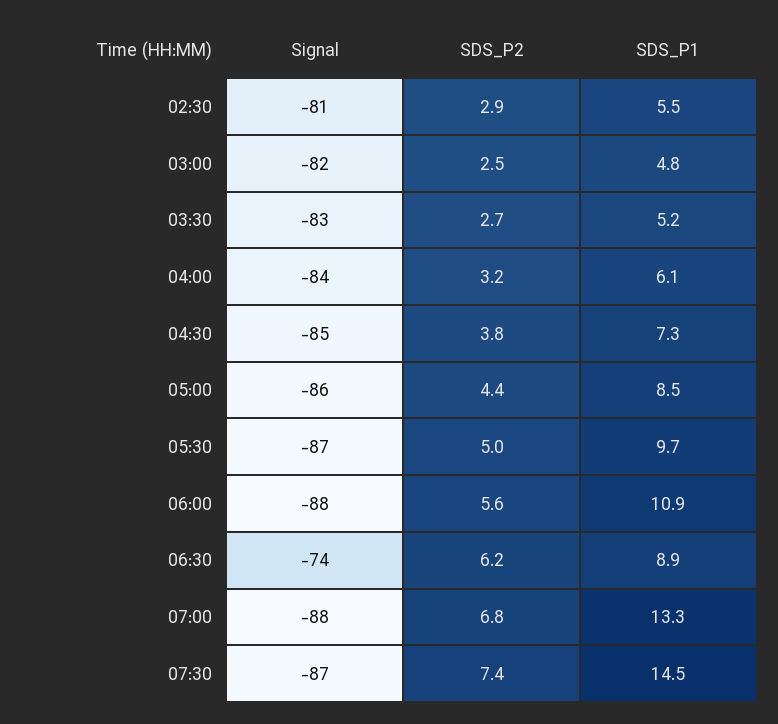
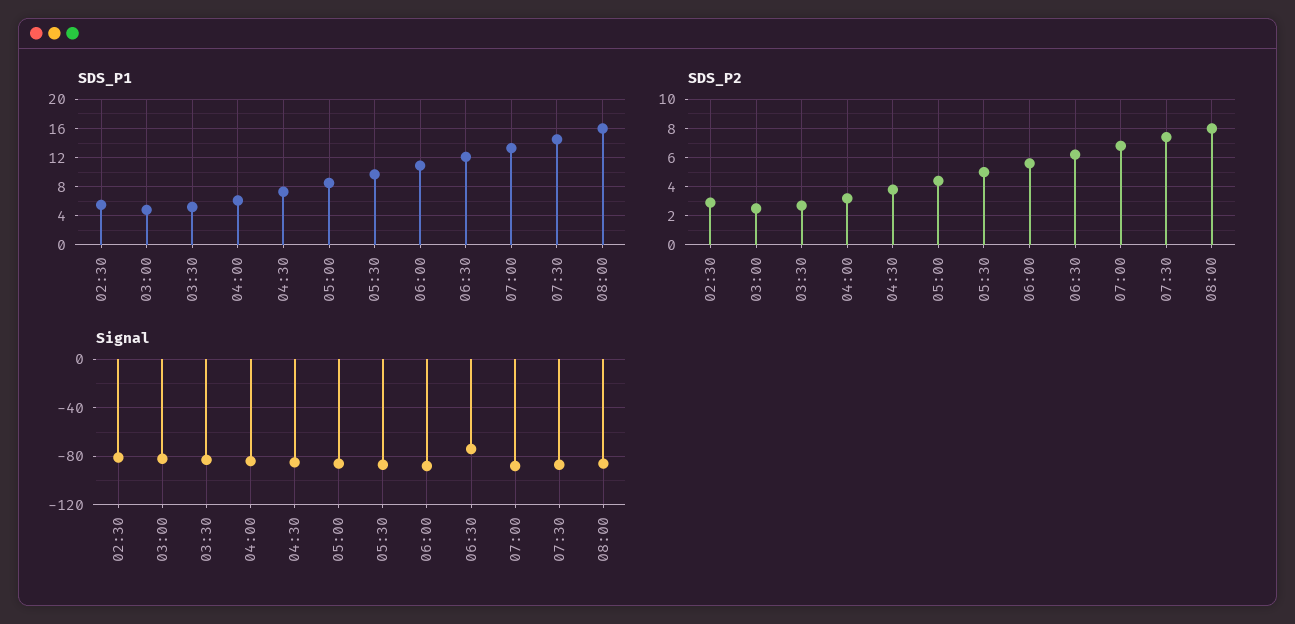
SDS_P1, 06:30: 8.9 -> 12
SDS_P1, 08:00: none -> 16
SDS_P2, 08:00: none -> 8
Signal, 08:00: none -> -85

